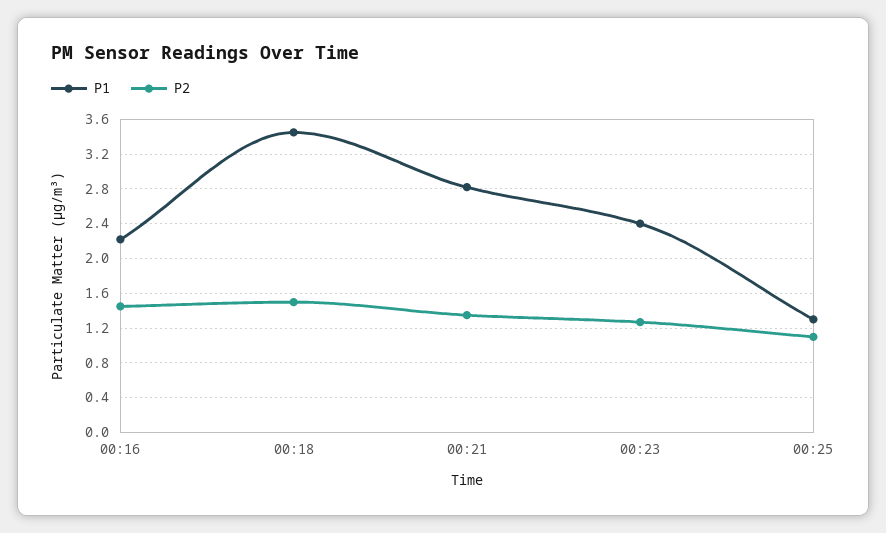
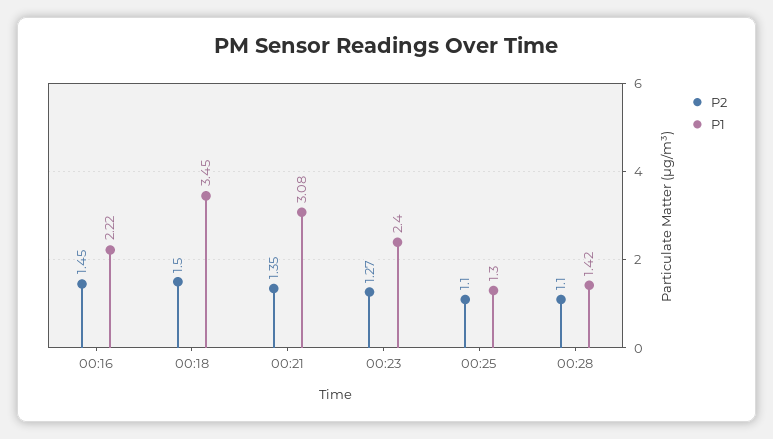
P1, 00:21: 2.8 -> 3.08
P2, 00:28: none -> 1.1
P1, 00:28: none -> 1.42

